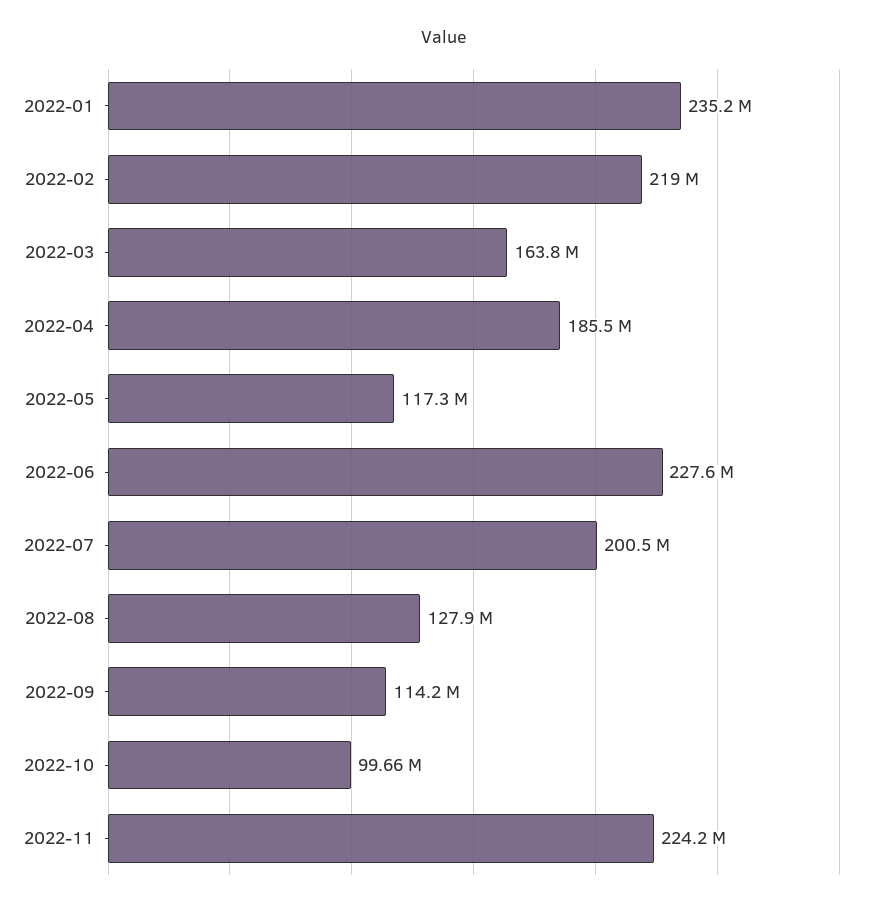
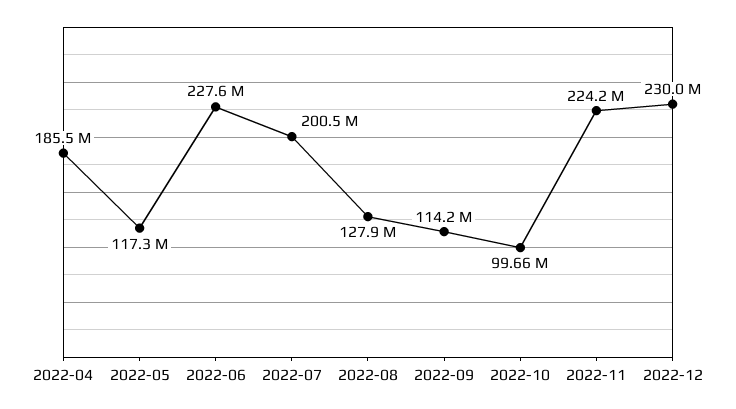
2022-01: 235200000 -> none
2022-02: 219000000 -> none
2022-03: 163800000 -> none
2022-12: none -> 230000000

